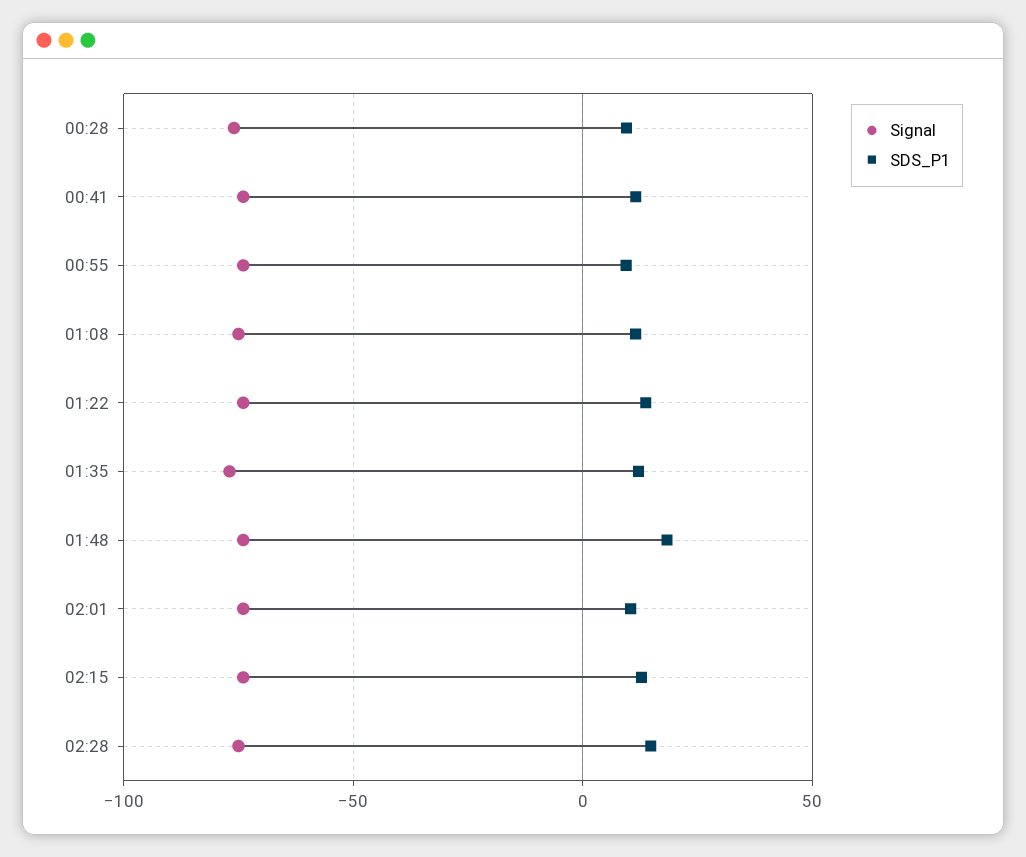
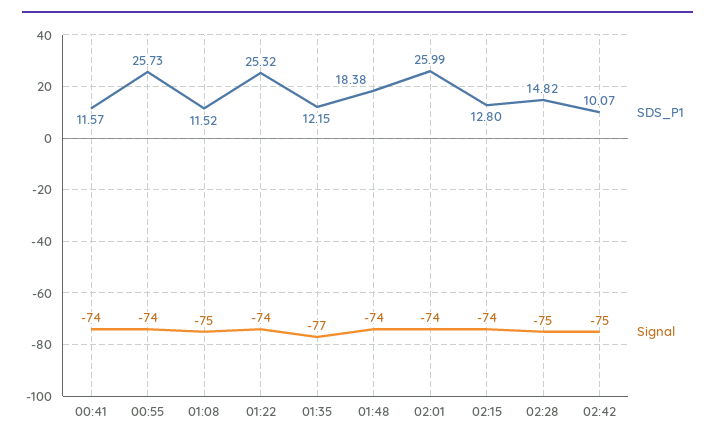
Signal, 00:28: -75 -> none
SDS_P1, 00:28: 10 -> none
SDS_P1, 00:55: 10 -> 25.73
SDS_P1, 01:22: 15 -> 25.32
SDS_P1, 02:01: 10 -> 25.99
SDS_P1, 02:42: none -> 10.07
Signal, 02:42: none -> -75

